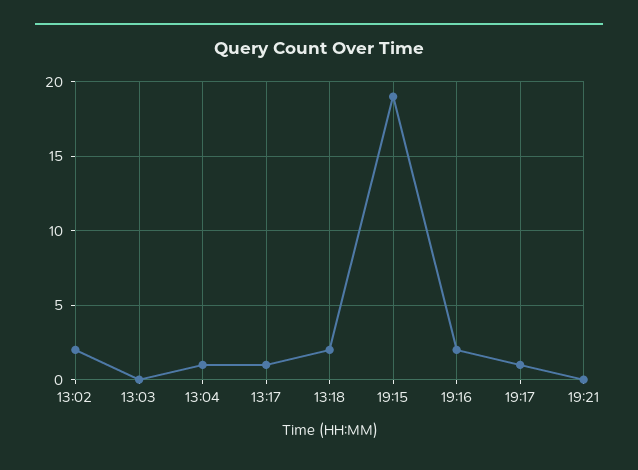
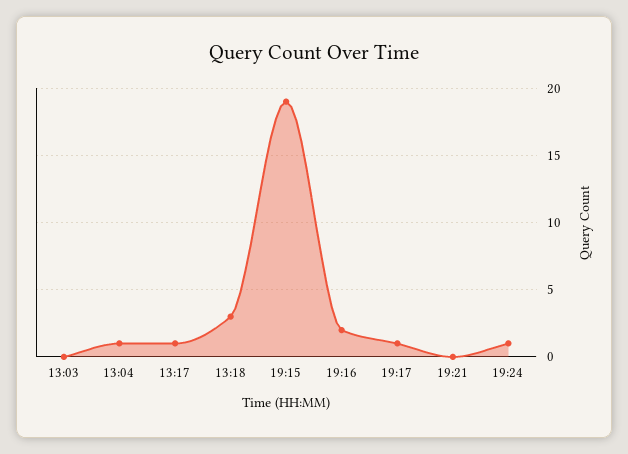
13:02: 2 -> none
13:18: 2 -> 3
19:24: none -> 1

